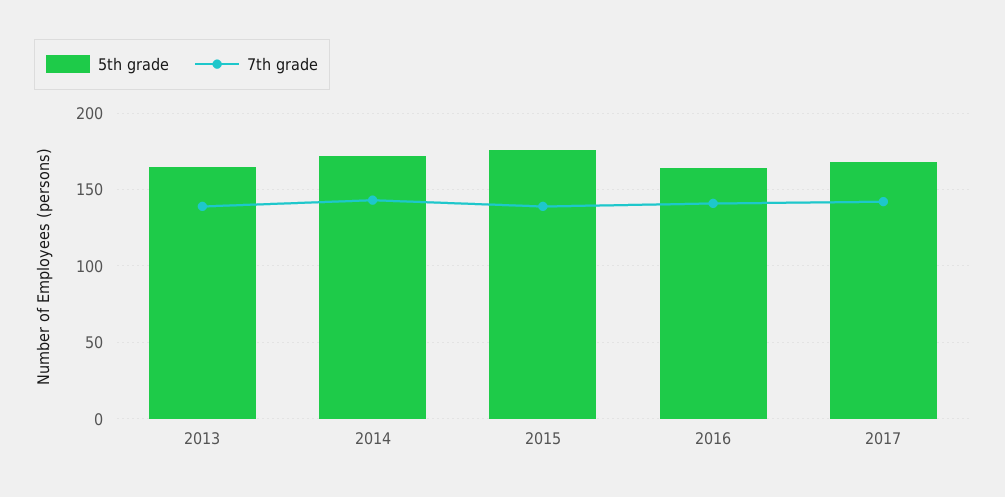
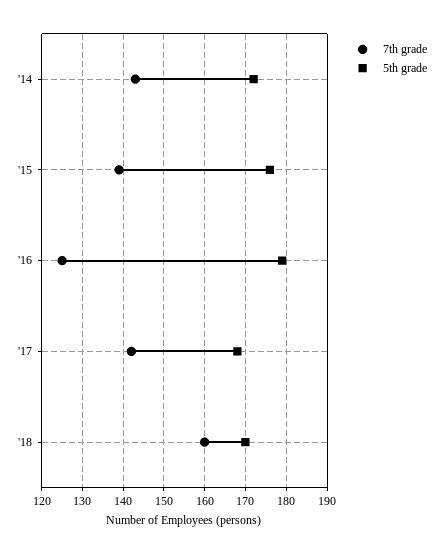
5th grade, 2013: 165 -> none
7th grade, 2013: 140 -> none
5th grade, 2016: 165 -> 180
7th grade, 2016: 140 -> 125
7th grade, '18: none -> 160
5th grade, '18: none -> 170

